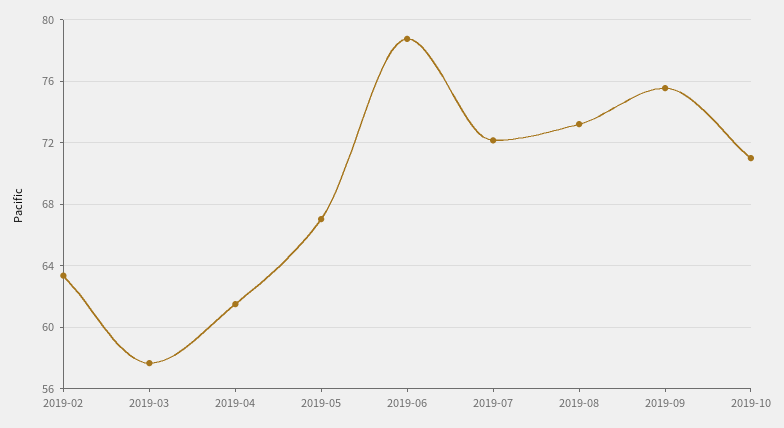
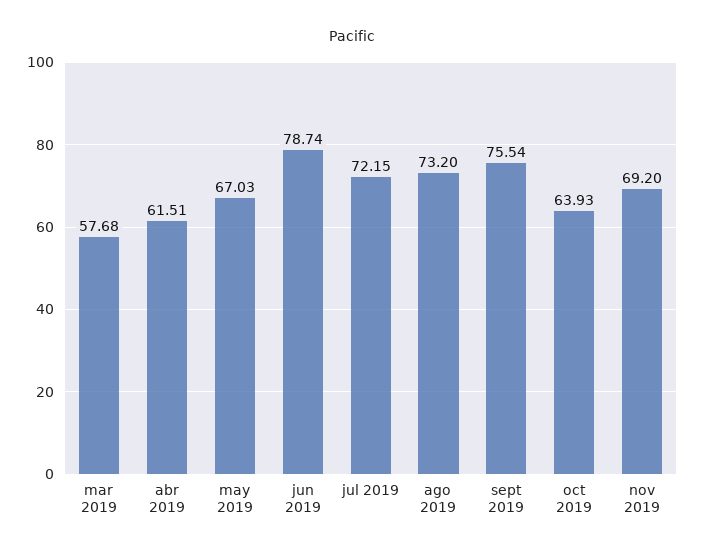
2019-02: 63.5 -> none
2019-10: 71 -> 63.93
nov 2019: none -> 69.2

